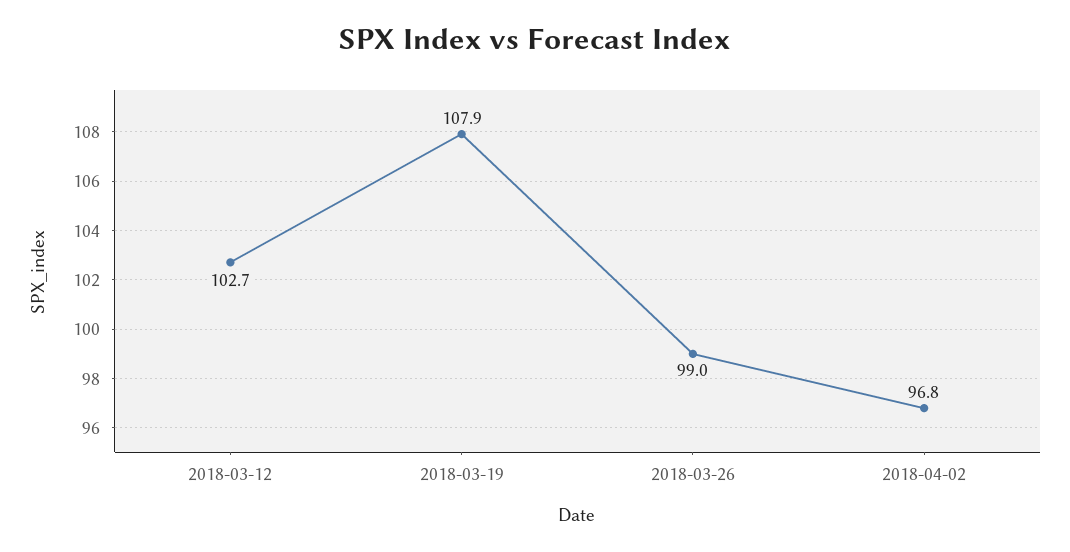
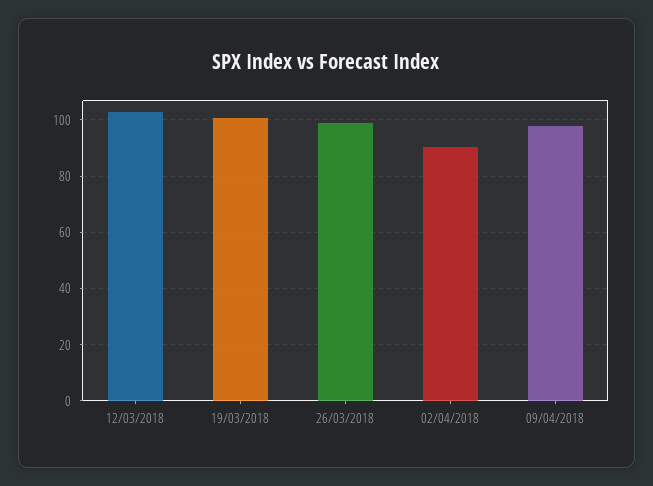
2018-03-19: 107.9 -> 100
2018-04-02: 96.8 -> 90
09/04/2018: none -> 97.5

